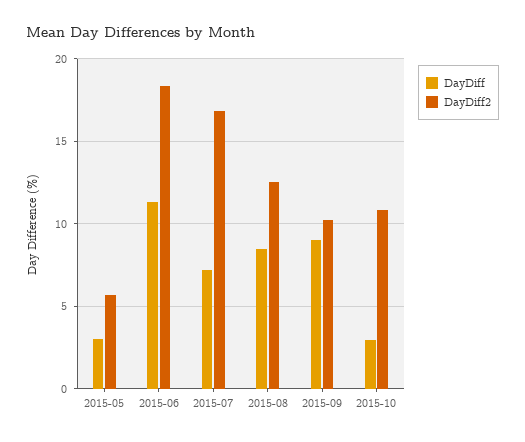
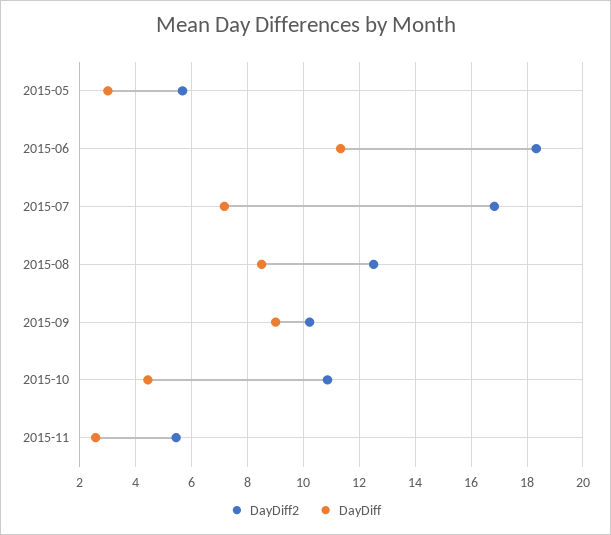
DayDiff, 2015-10: 3 -> 4.5
DayDiff2, 2015-11: none -> 5.5
DayDiff, 2015-11: none -> 2.5

